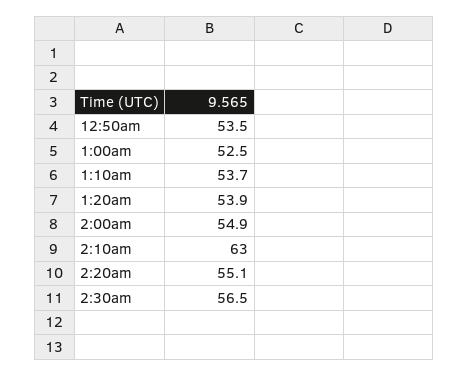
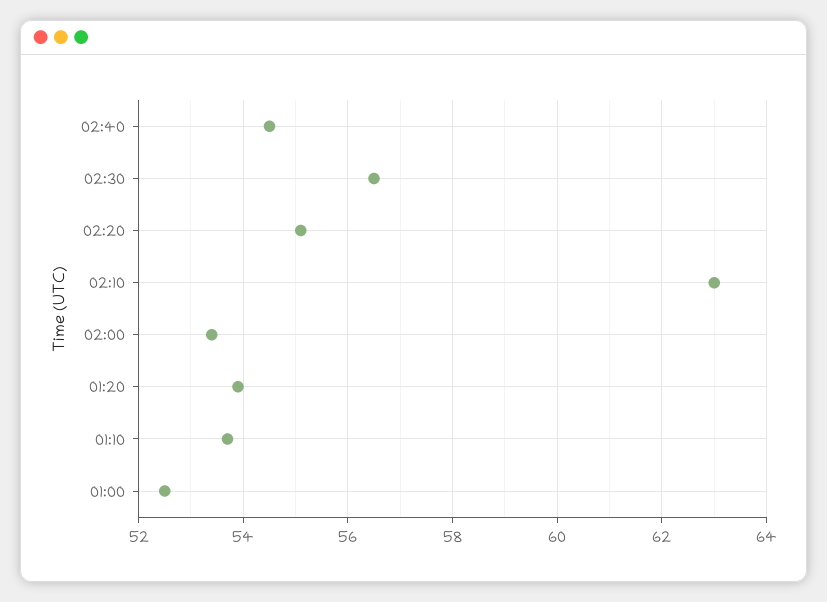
12:50am: 53.5 -> none
2:00am: 54.9 -> 53.5
02:40: none -> 54.5

